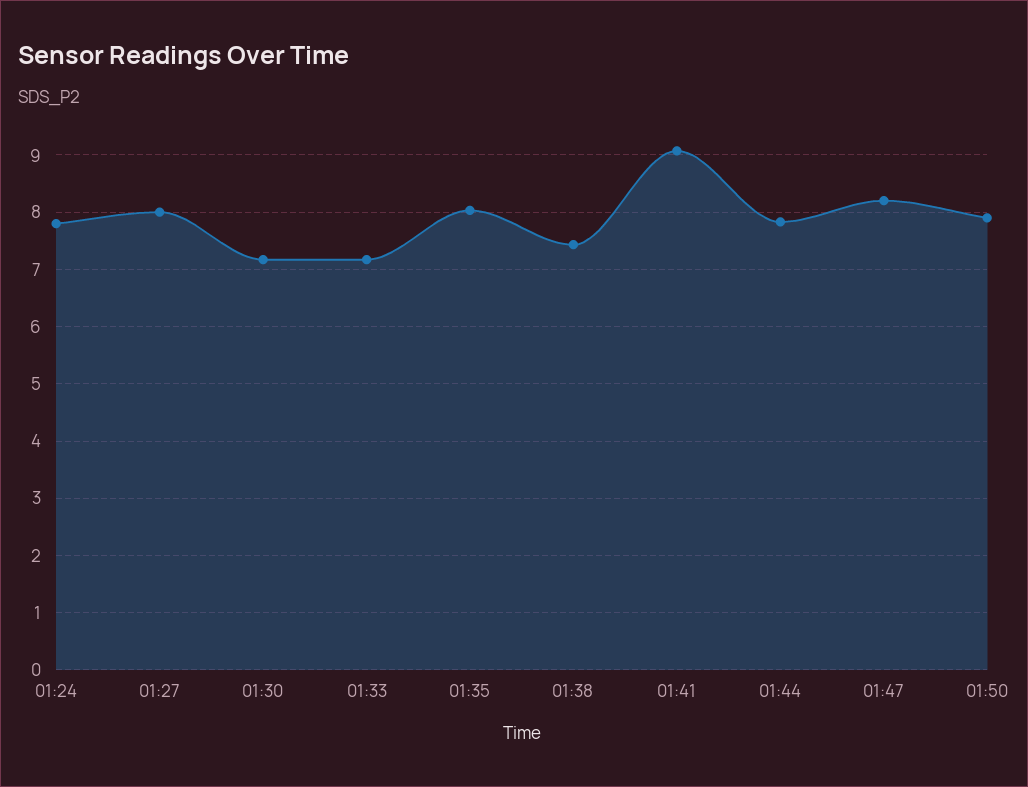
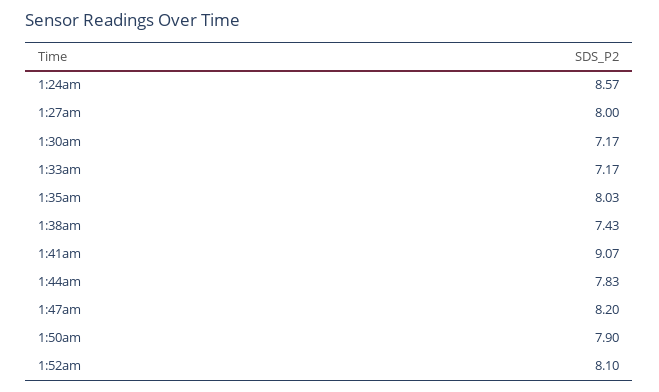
01:24: 7.8 -> 8.57
1:52am: none -> 8.1

